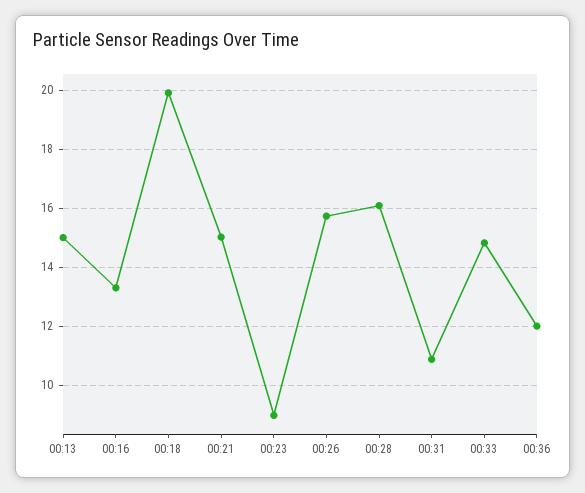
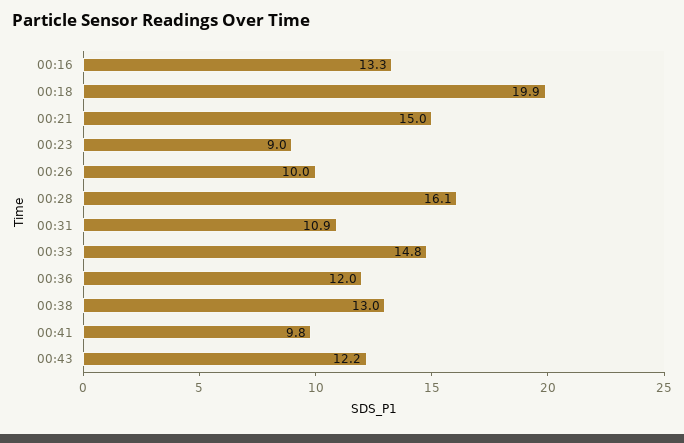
00:13: 15 -> none
00:26: 15.75 -> 10
00:38: none -> 13
00:41: none -> 9.8
00:43: none -> 12.2

